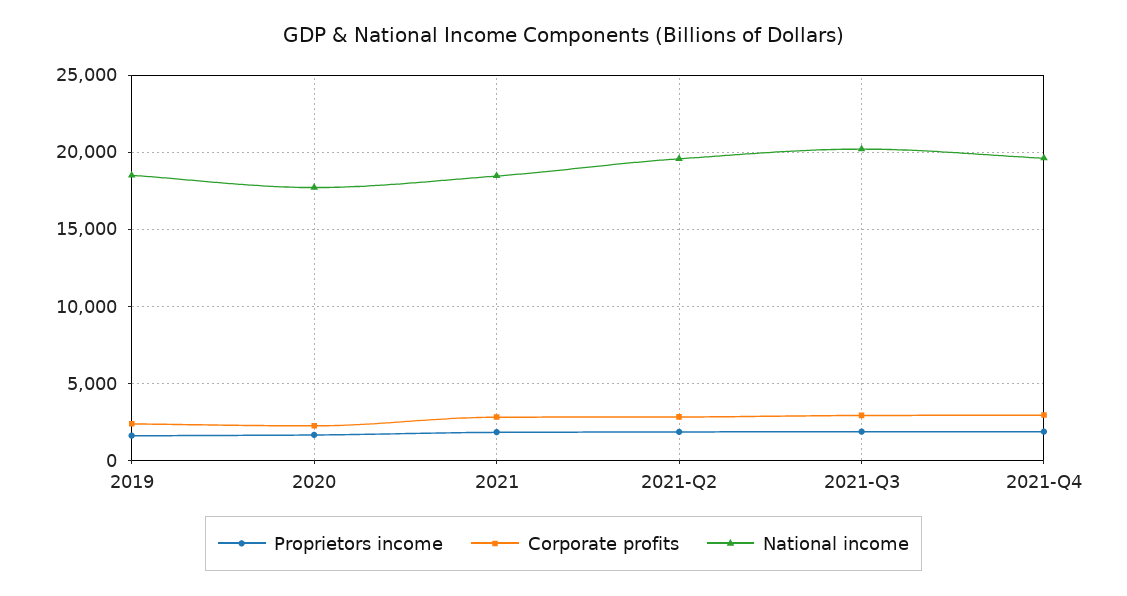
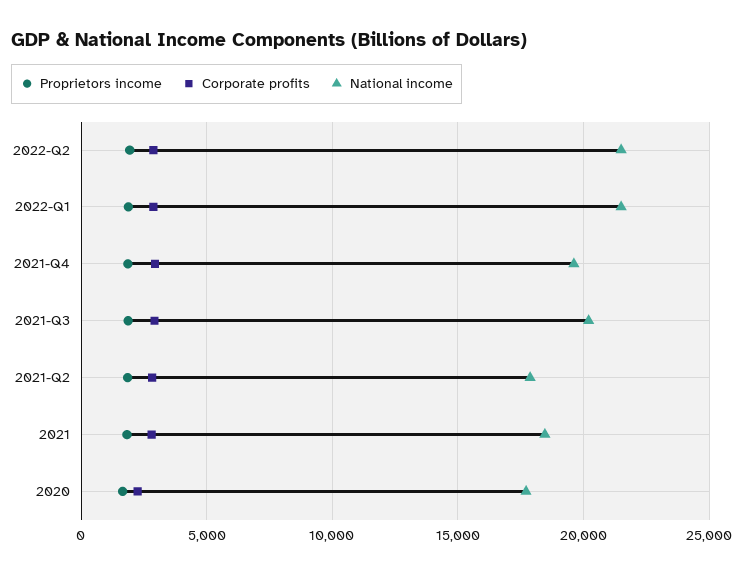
Proprietors income, 2019: 1500 -> none
Corporate profits, 2019: 2500 -> none
National income, 2019: 18500 -> none
National income, 2021-Q2: 19500 -> 18000
Proprietors income, 2022-Q2: none -> 2000
Corporate profits, 2022-Q2: none -> 3000
National income, 2022-Q2: none -> 21500
Proprietors income, 2022-Q1: none -> 2000
Corporate profits, 2022-Q1: none -> 3000
National income, 2022-Q1: none -> 21500

